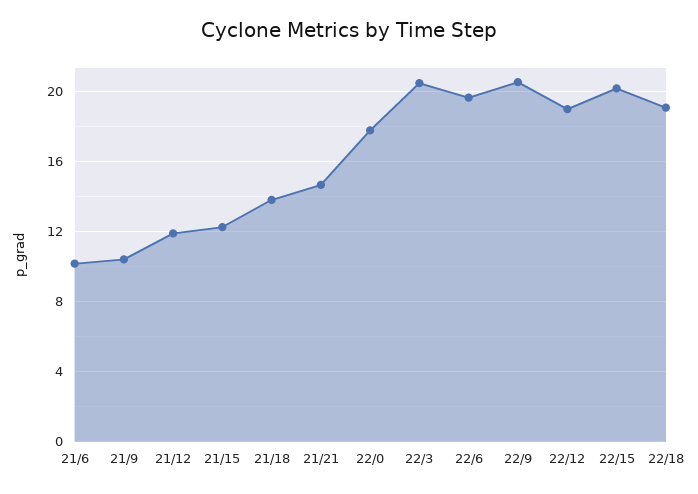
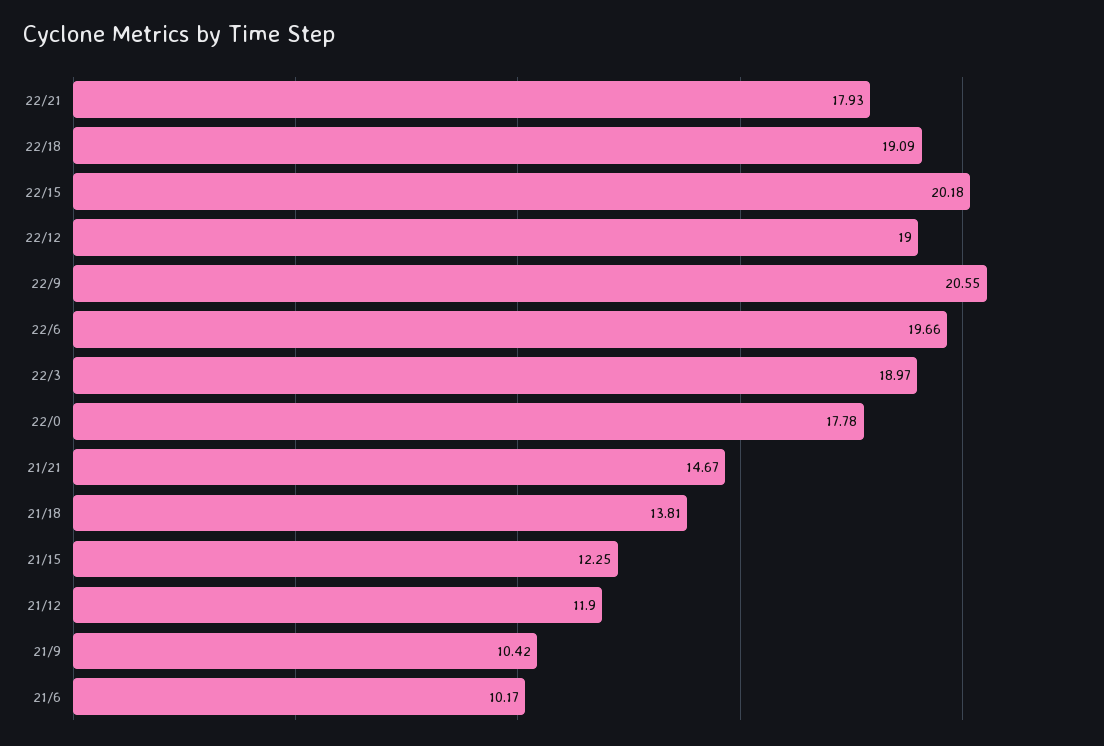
22/3: 20.5 -> 18.97
22/21: none -> 17.93

